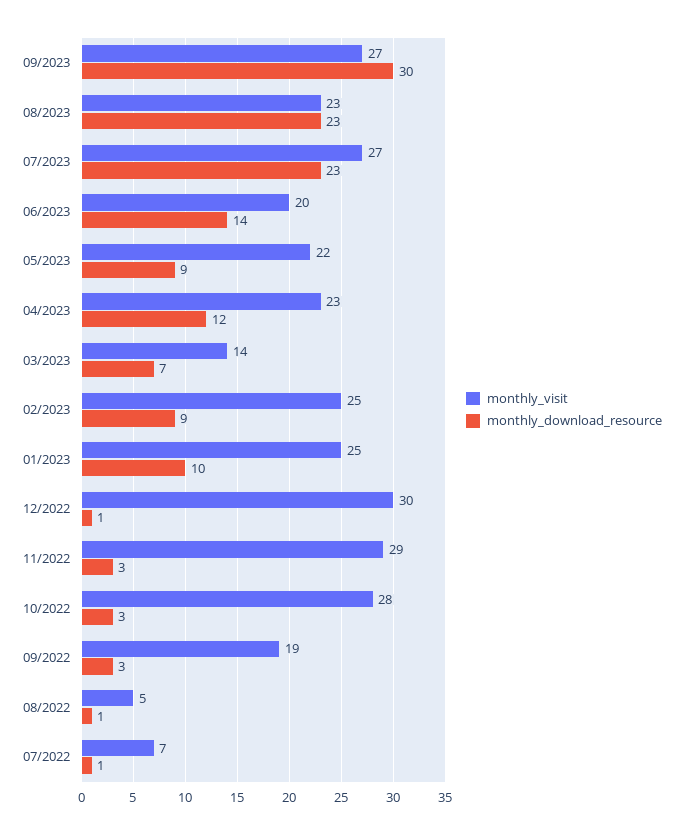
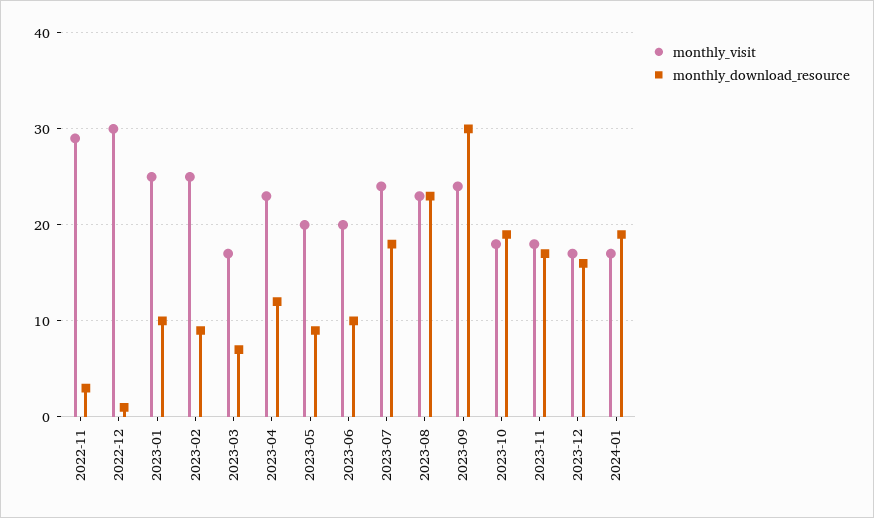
monthly_visit, 09/2023: 27 -> 24
monthly_visit, 07/2023: 27 -> 24
monthly_download_resource, 07/2023: 23 -> 18
monthly_download_resource, 06/2023: 14 -> 10
monthly_visit, 05/2023: 22 -> 20
monthly_visit, 03/2023: 14 -> 17
monthly_visit, 10/2022: 28 -> none
monthly_download_resource, 10/2022: 3 -> none
monthly_visit, 09/2022: 19 -> none
monthly_download_resource, 09/2022: 3 -> none
monthly_visit, 08/2022: 5 -> none
monthly_download_resource, 08/2022: 1 -> none
monthly_visit, 07/2022: 7 -> none
monthly_download_resource, 07/2022: 1 -> none
monthly_visit, 2023-10: none -> 18
monthly_download_resource, 2023-10: none -> 19
monthly_visit, 2023-11: none -> 18
monthly_download_resource, 2023-11: none -> 17
monthly_visit, 2023-12: none -> 17
monthly_download_resource, 2023-12: none -> 16
monthly_visit, 2024-01: none -> 17
monthly_download_resource, 2024-01: none -> 19

